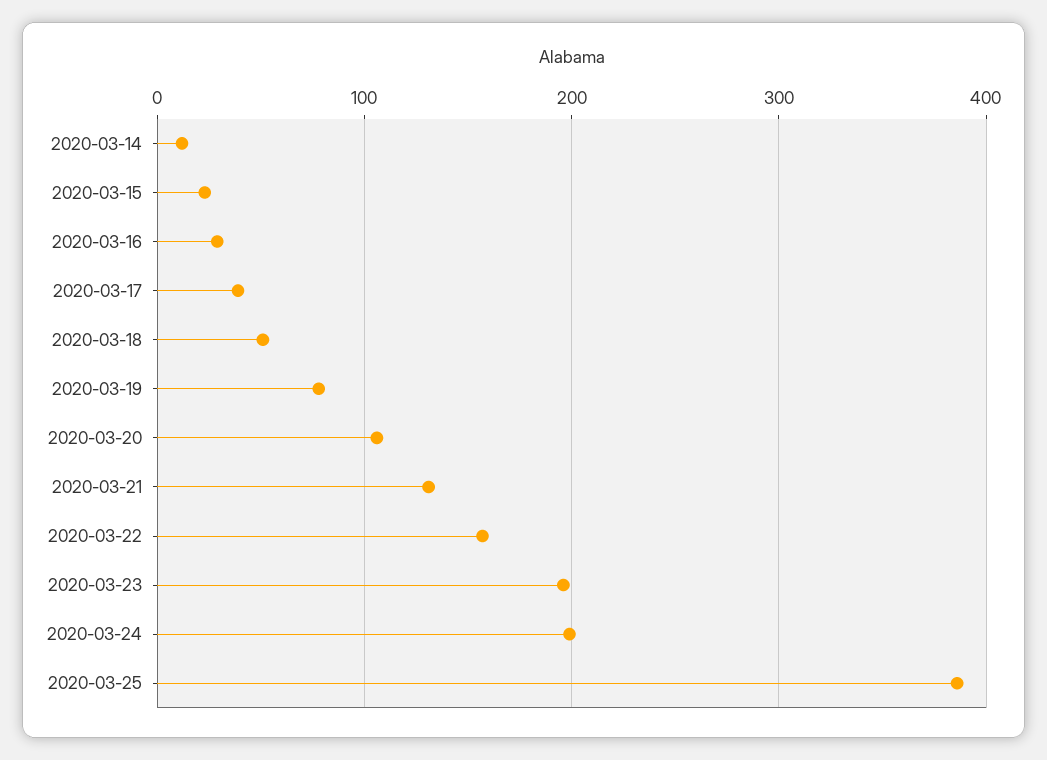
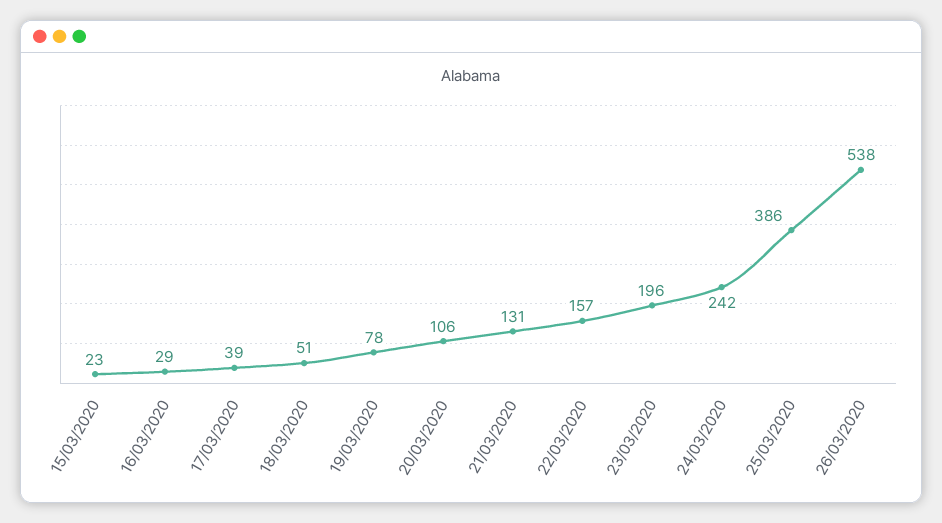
2020-03-14: 10 -> none
2020-03-24: 200 -> 242
26/03/2020: none -> 538

